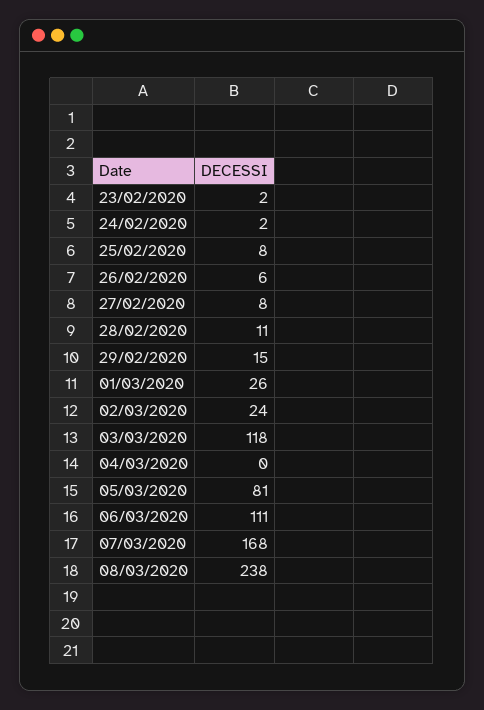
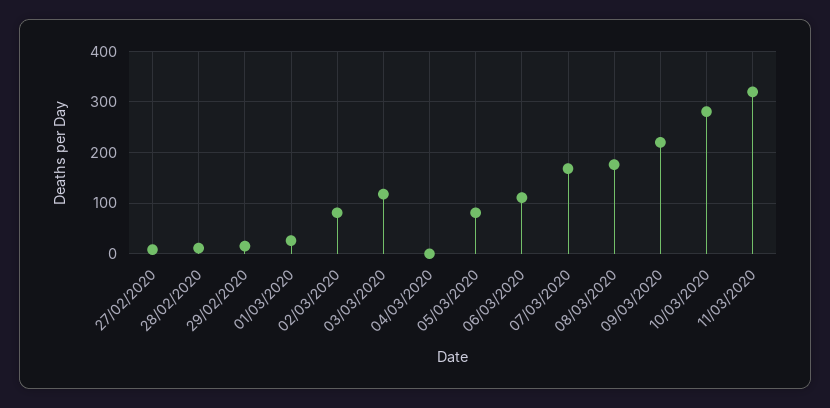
23/02/2020: 2 -> none
24/02/2020: 2 -> none
25/02/2020: 8 -> none
26/02/2020: 6 -> none
02/03/2020: 24 -> 80
08/03/2020: 238 -> 180
09/03/2020: none -> 220
10/03/2020: none -> 280
11/03/2020: none -> 320

